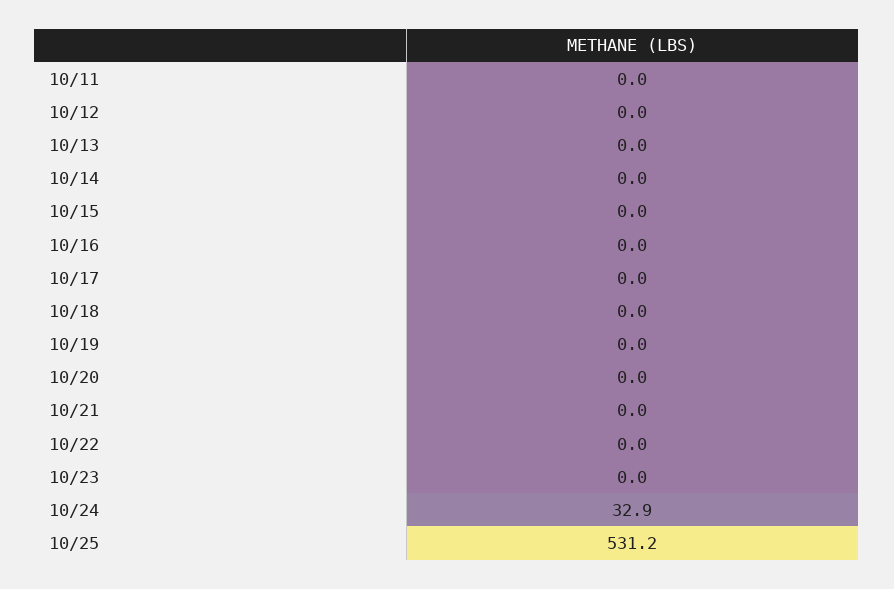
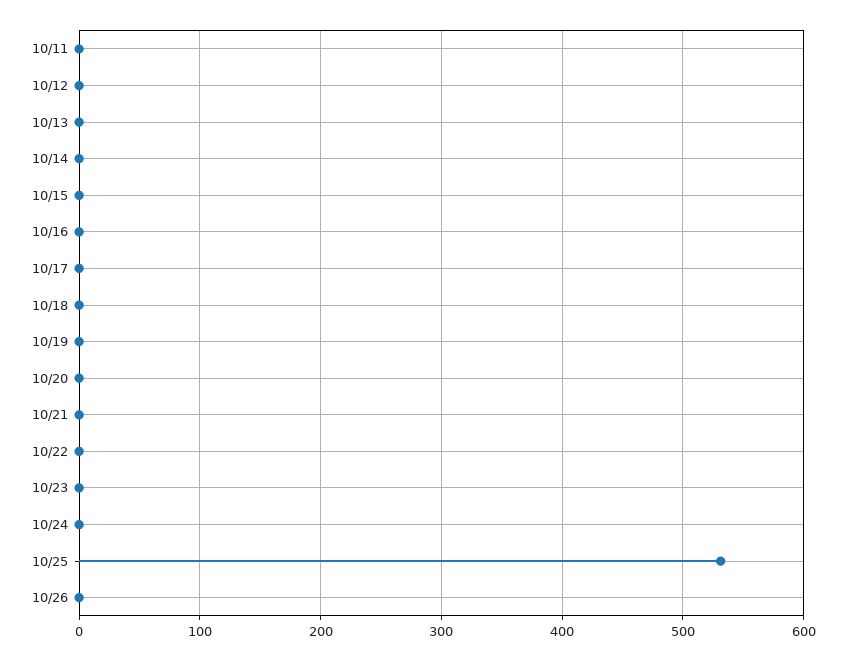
10/24: 32.9 -> 0
10/26: none -> 0

